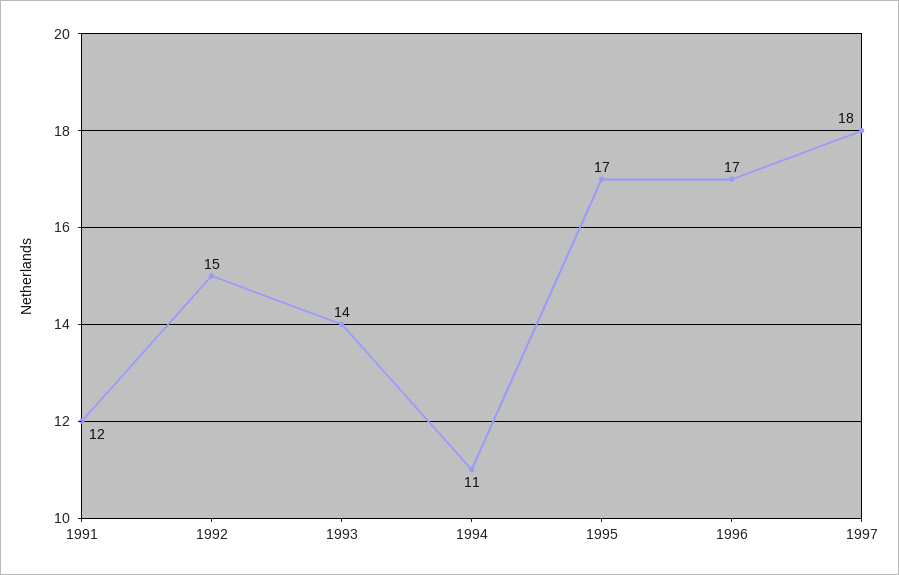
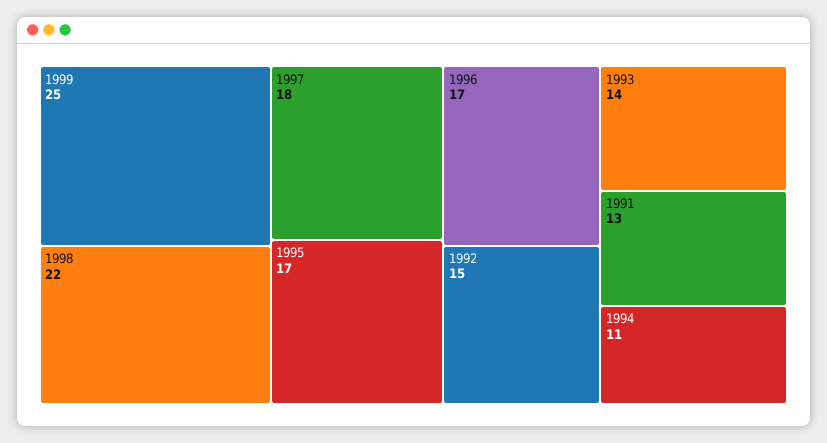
1991: 12 -> 13
1999: none -> 25
1998: none -> 22

